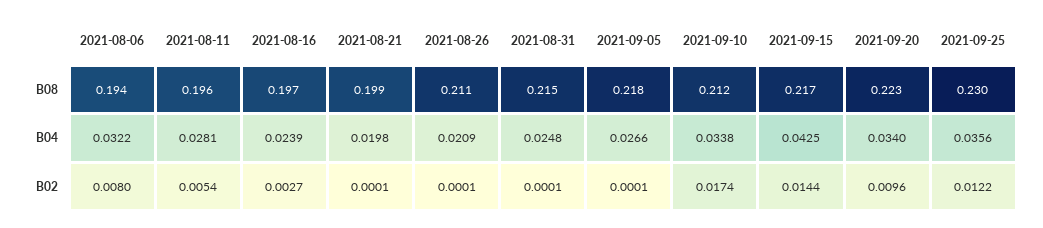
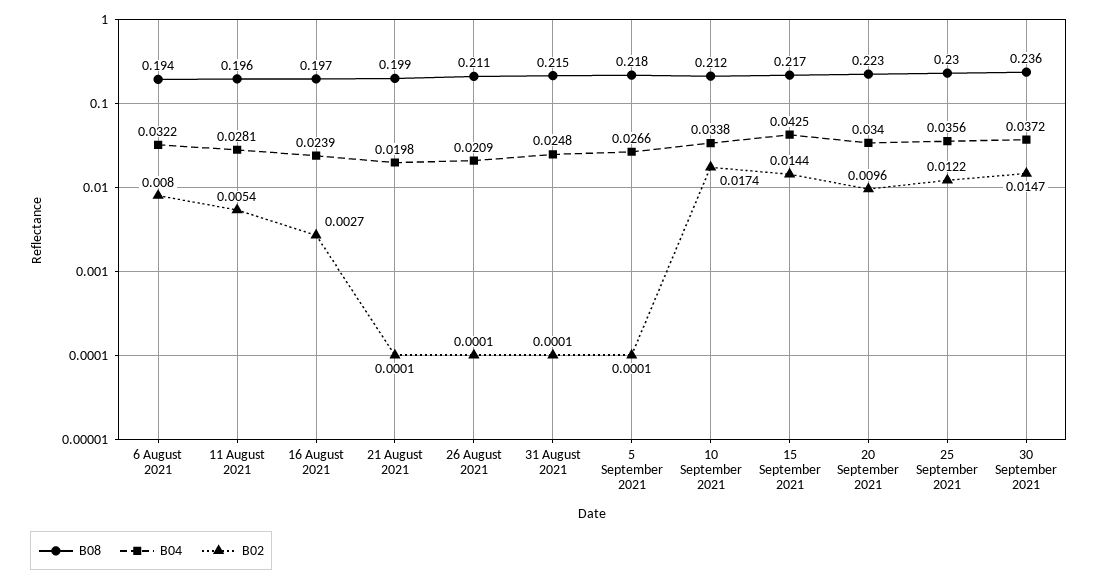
B08, 30 September 2021: none -> 0.236
B04, 30 September 2021: none -> 0.0372
B02, 30 September 2021: none -> 0.0147

